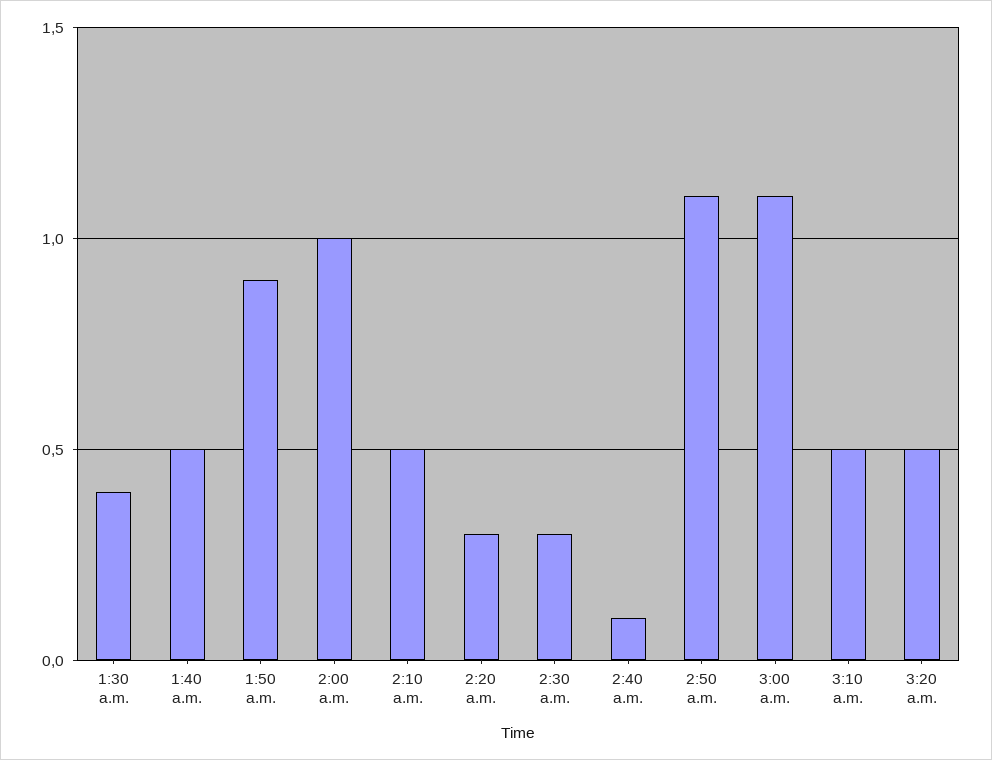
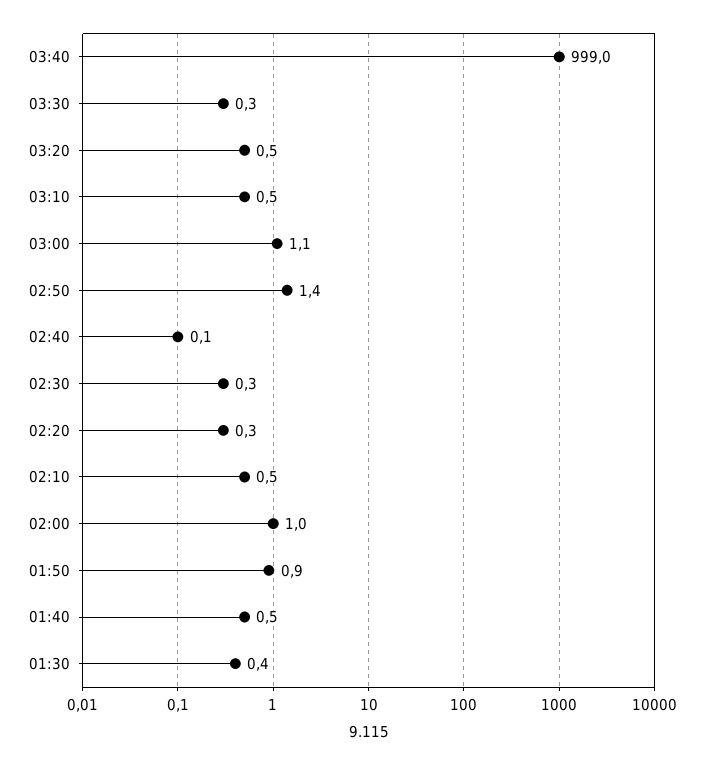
2:50 a.m.: 1.1 -> 1.4
03:40: none -> 999
03:30: none -> 0.3

